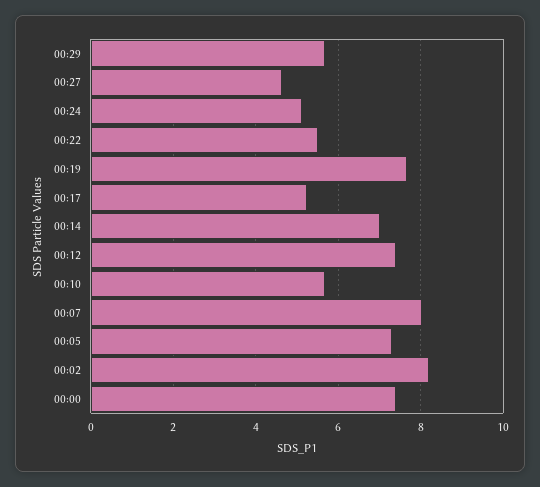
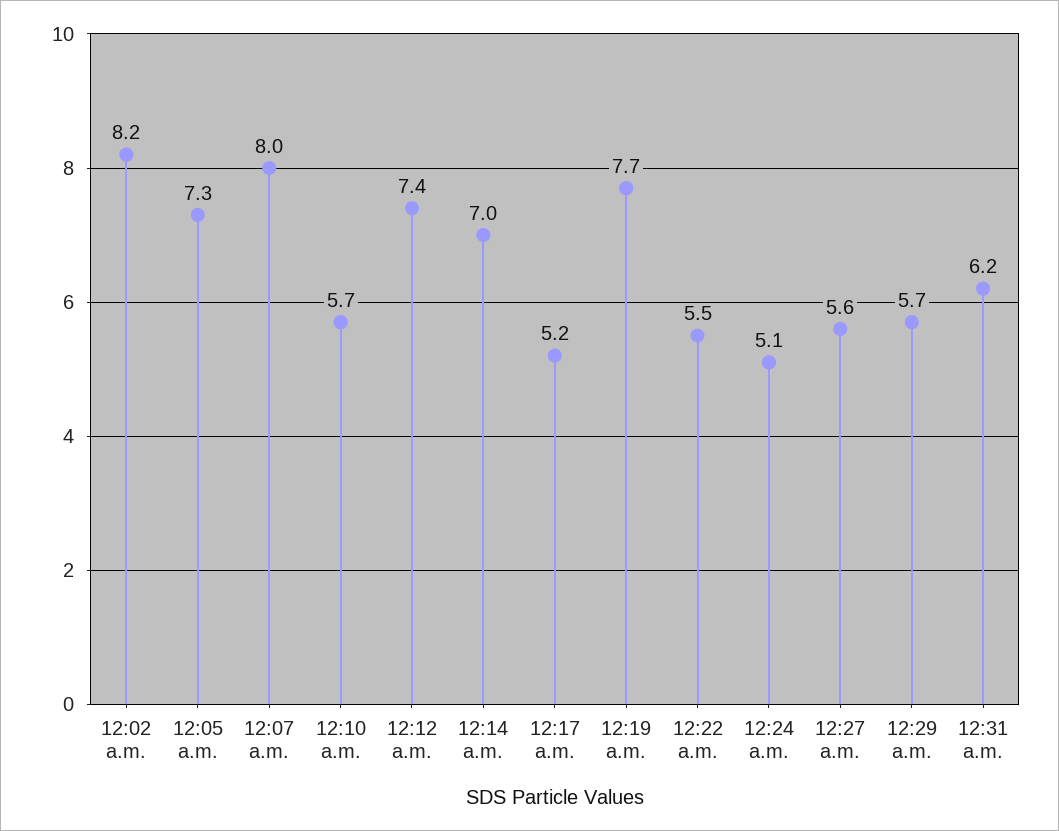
00:27: 4.6 -> 5.6
00:00: 7.4 -> none
12:31 a.m.: none -> 6.2

